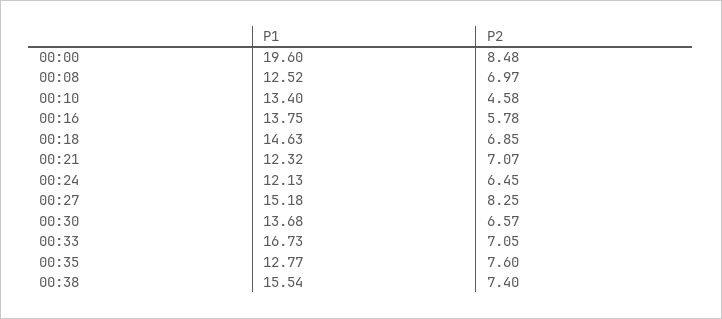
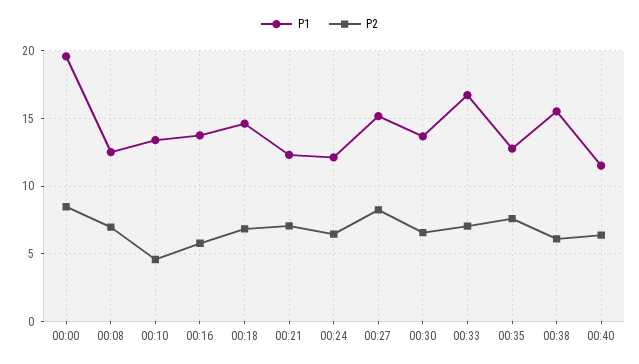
P2, 00:38: 7.4 -> 6
P1, 00:40: none -> 11.5
P2, 00:40: none -> 6.5

